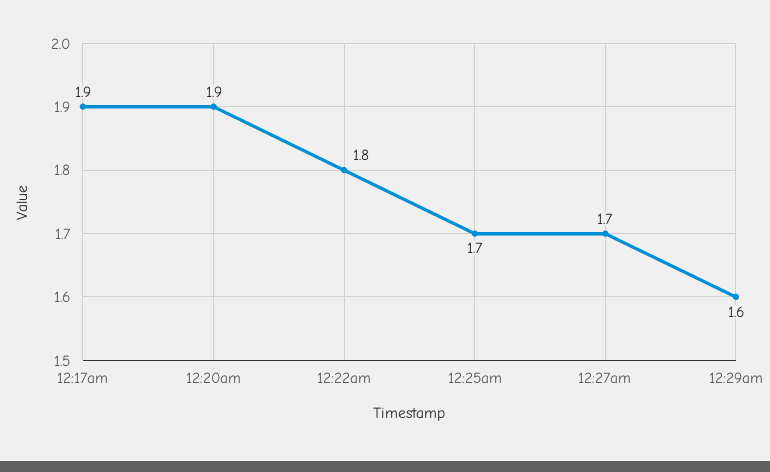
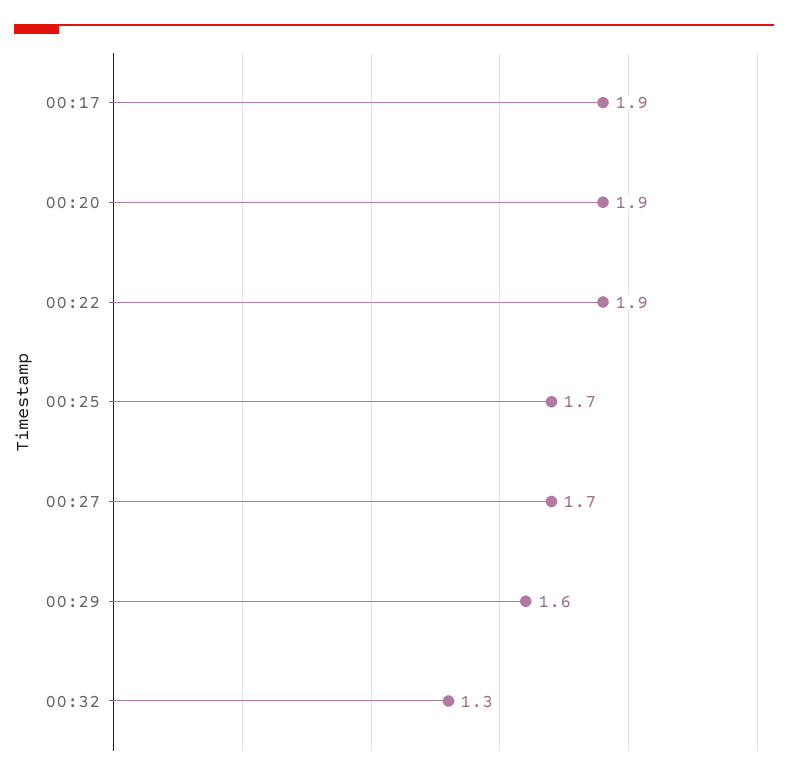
12:22am: 1.8 -> 1.9
00:32: none -> 1.3

